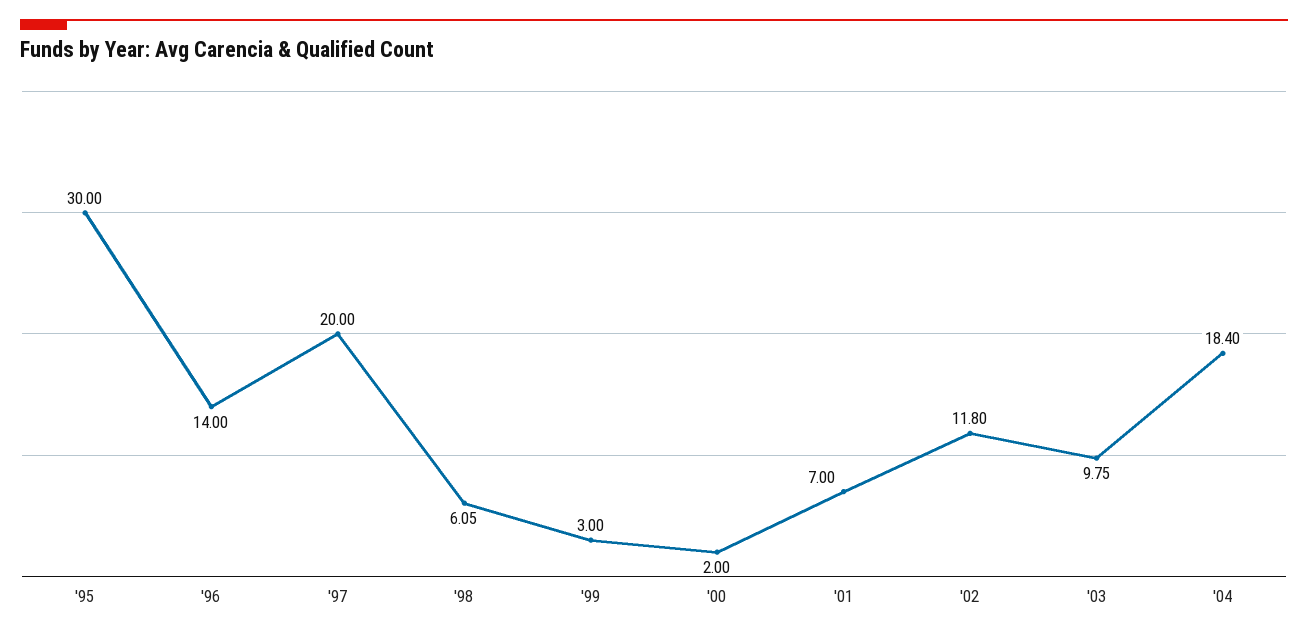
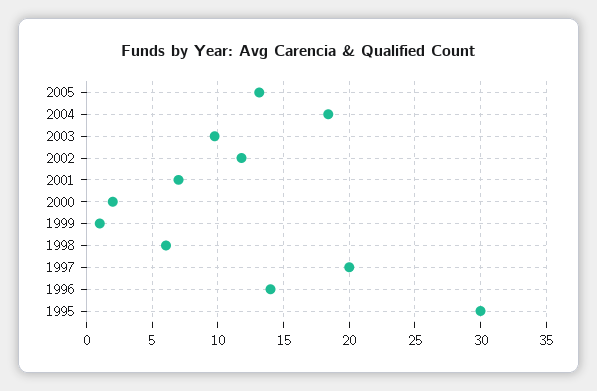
'99: 3 -> 1
2005: none -> 13

